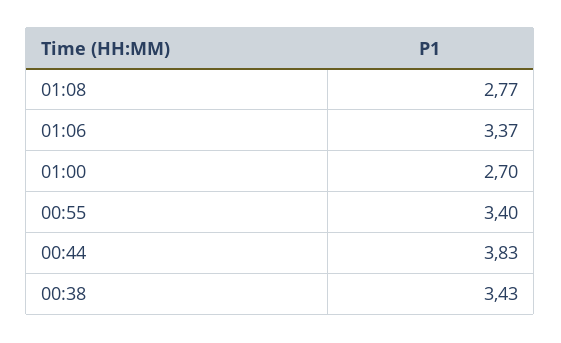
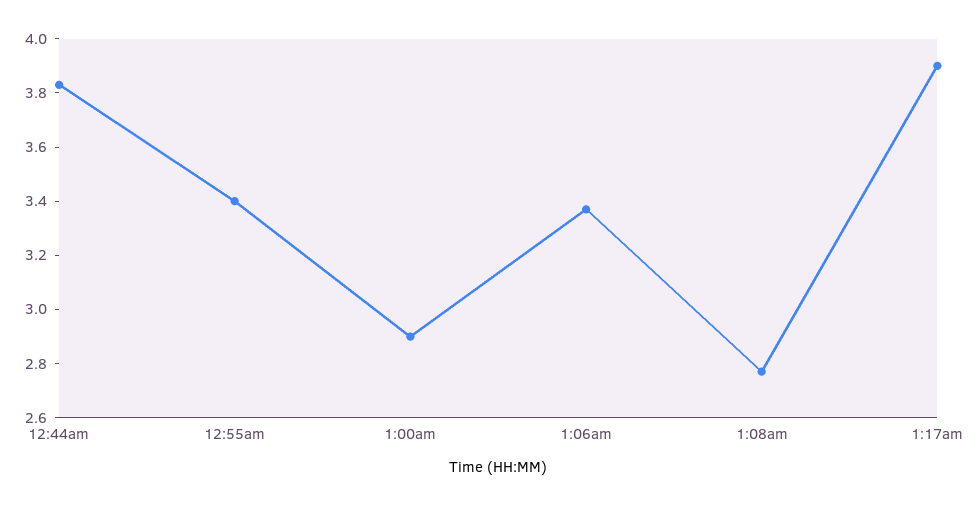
01:00: 2.7 -> 2.9
00:38: 3.43 -> none
1:17am: none -> 3.9

